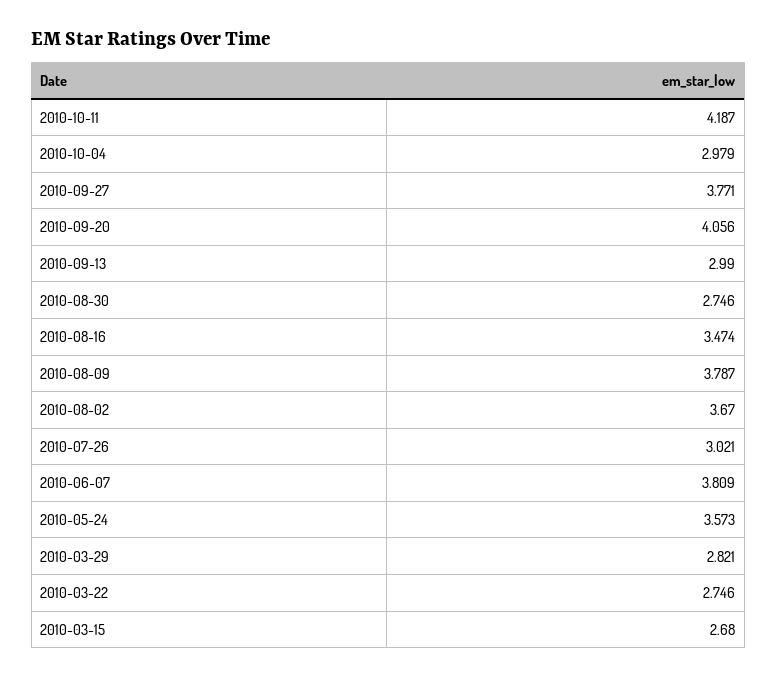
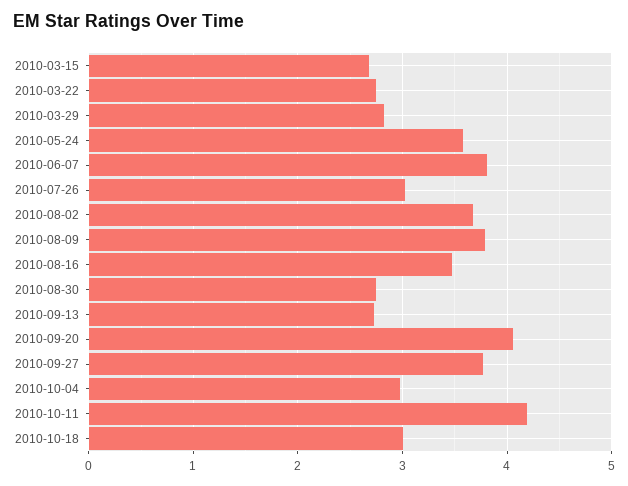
2010-09-13: 2.99 -> 2.7
2010-10-18: none -> 3

